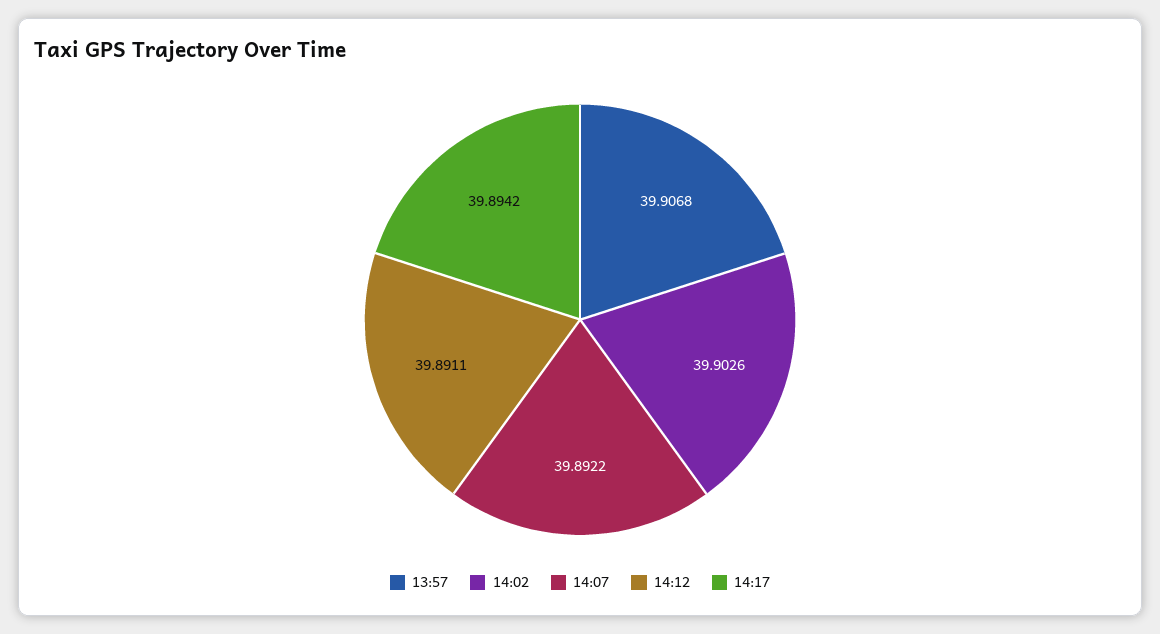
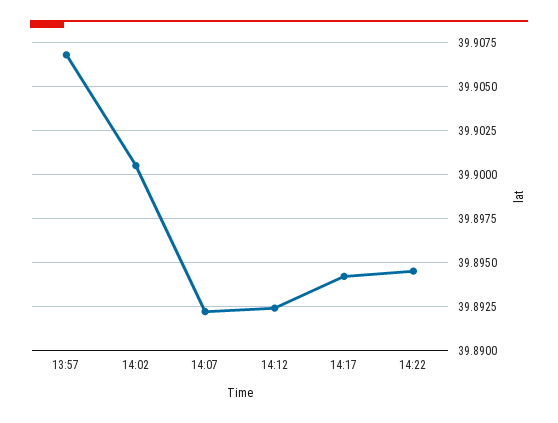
14:02: 39.9026 -> 39.9005
14:12: 39.8911 -> 39.8925
14:22: none -> 39.8945

